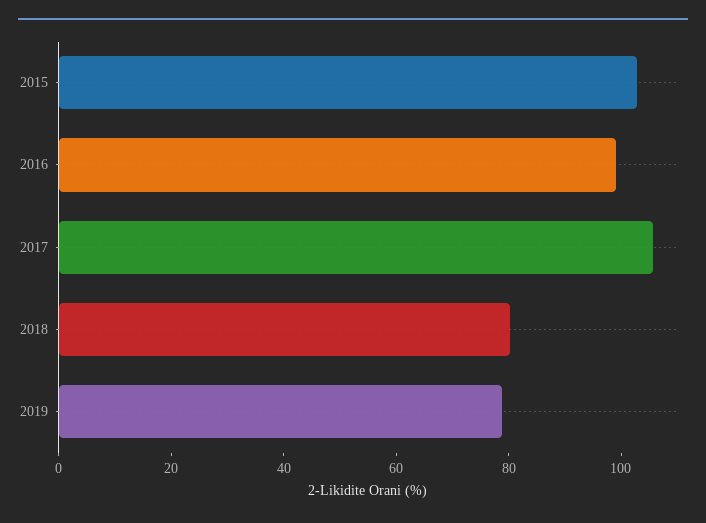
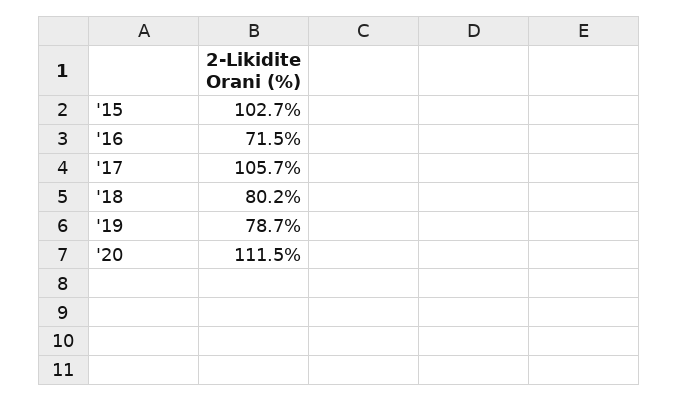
2016: 100 -> 71.5
'20: none -> 111.5

